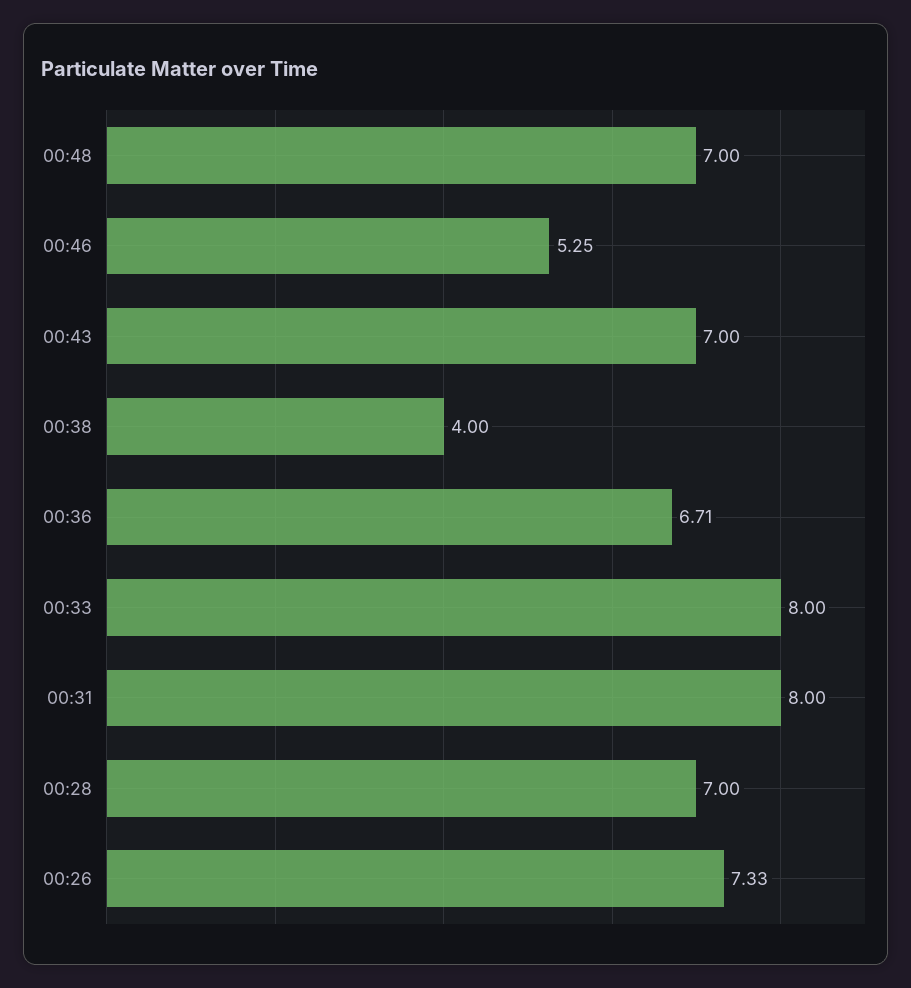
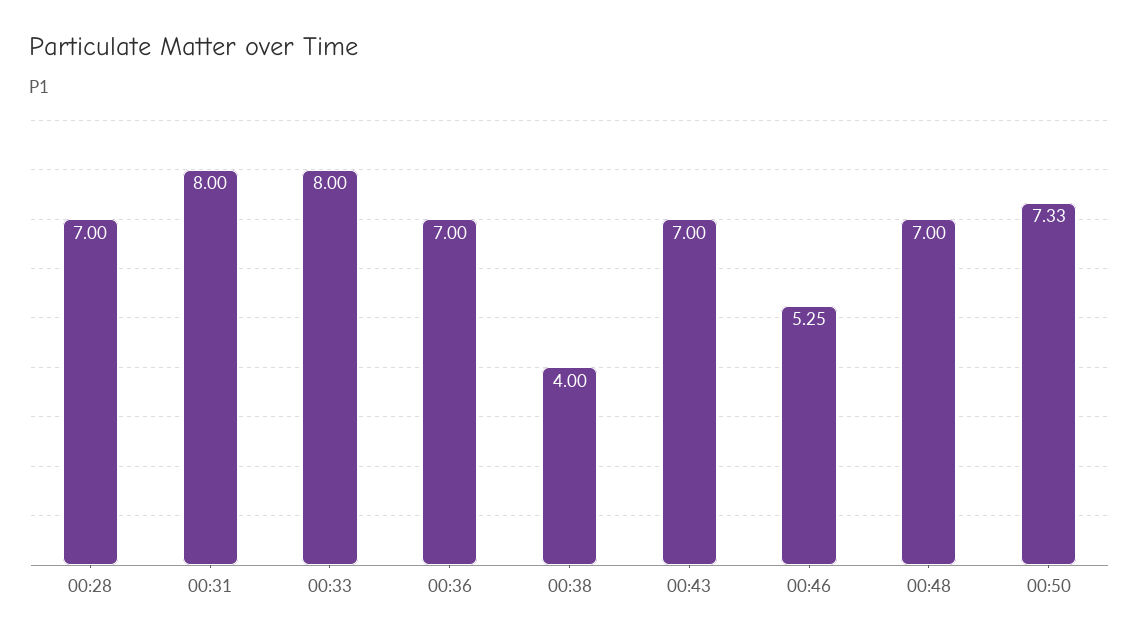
00:36: 6.71 -> 7
00:26: 7.33 -> none
00:50: none -> 7.33

